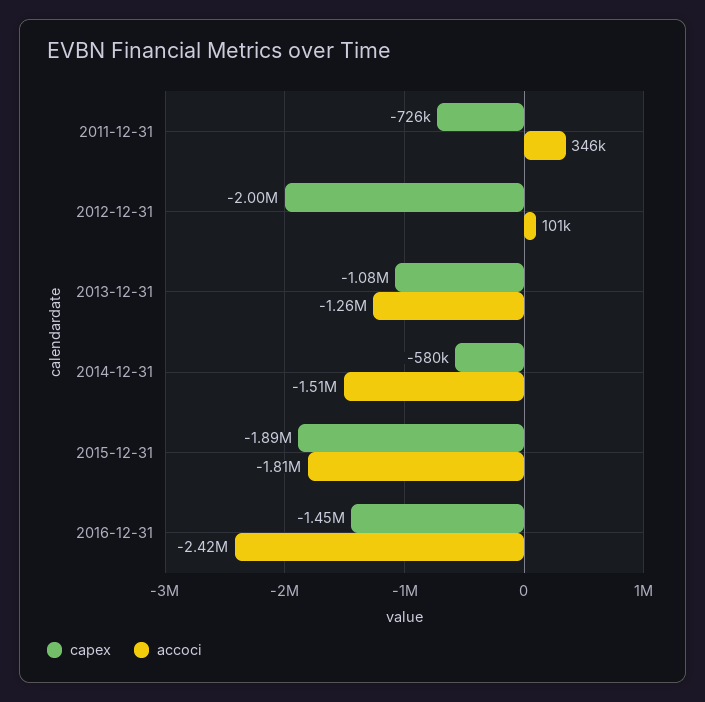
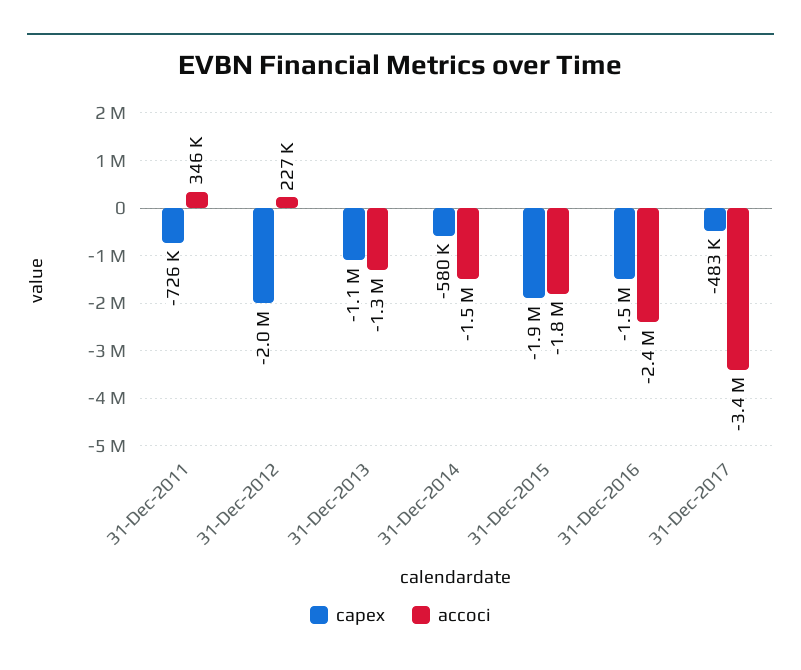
accoci, 2012-12-31: 101000 -> 227000
capex, 31-Dec-2017: none -> -483000
accoci, 31-Dec-2017: none -> -3400000

